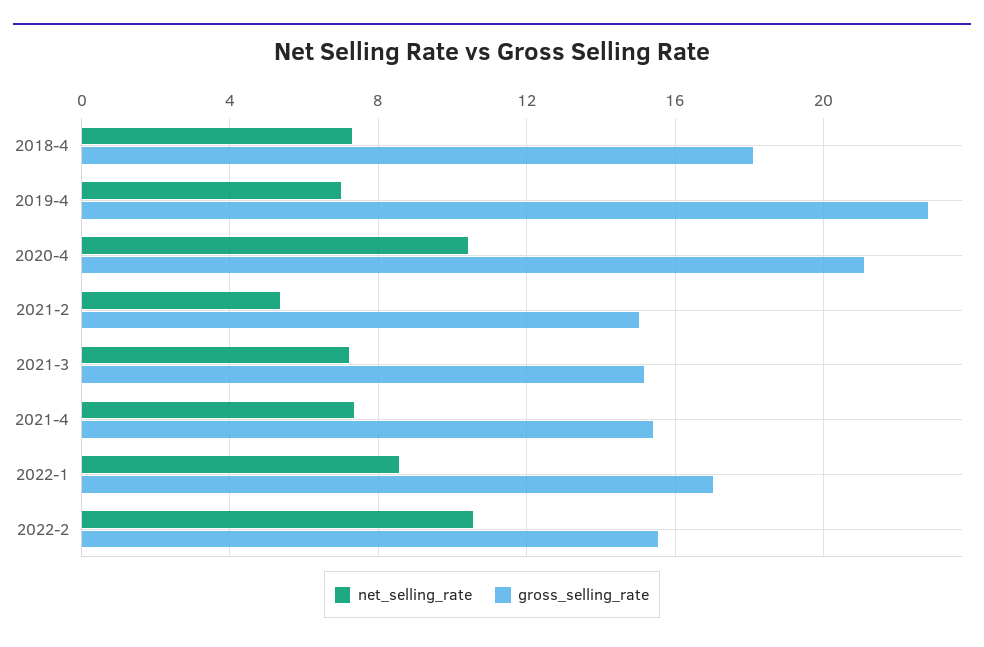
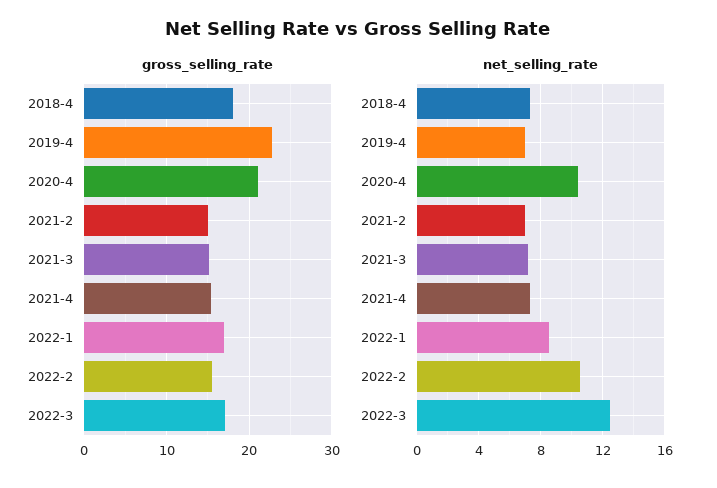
net_selling_rate, 2021-2: 5.5 -> 7
gross_selling_rate, 2022-3: none -> 17
net_selling_rate, 2022-3: none -> 12.5

